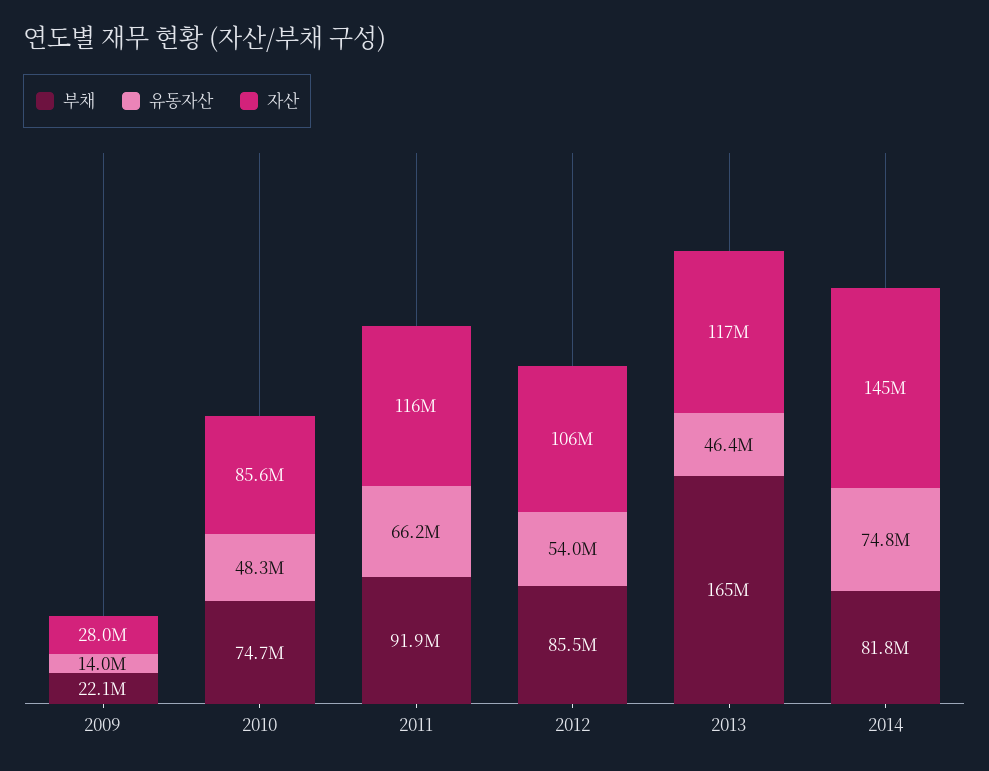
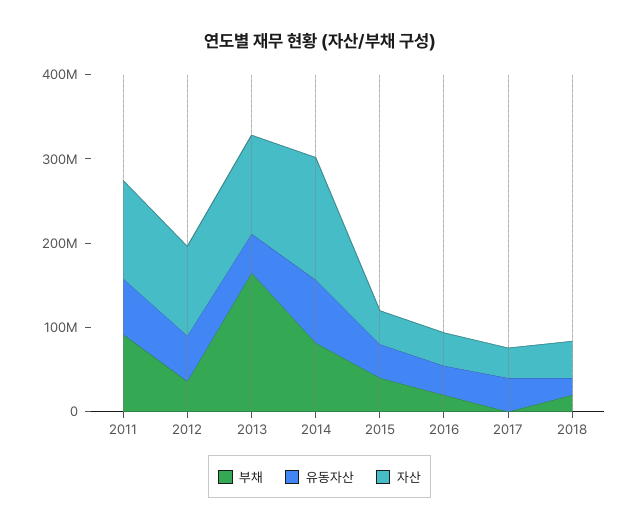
부채, 2009: 22100000 -> none
유동자산, 2009: 14000000 -> none
자산, 2009: 28000000 -> none
부채, 2010: 74700000 -> none
유동자산, 2010: 48300000 -> none
자산, 2010: 85600000 -> none
부채, 2012: 85500000 -> 40000000
부채, 2015: none -> 40000000
유동자산, 2015: none -> 40000000
자산, 2015: none -> 40000000
부채, 2016: none -> 20000000
유동자산, 2016: none -> 40000000
자산, 2016: none -> 40000000
부채, 2017: none -> 0
유동자산, 2017: none -> 40000000
자산, 2017: none -> 40000000
부채, 2018: none -> 20000000
유동자산, 2018: none -> 20000000
자산, 2018: none -> 40000000

